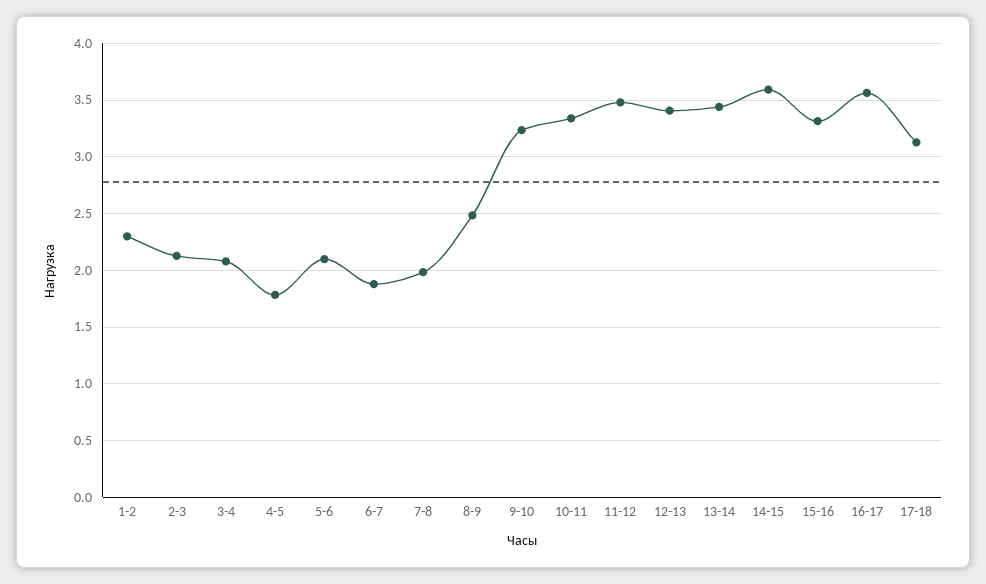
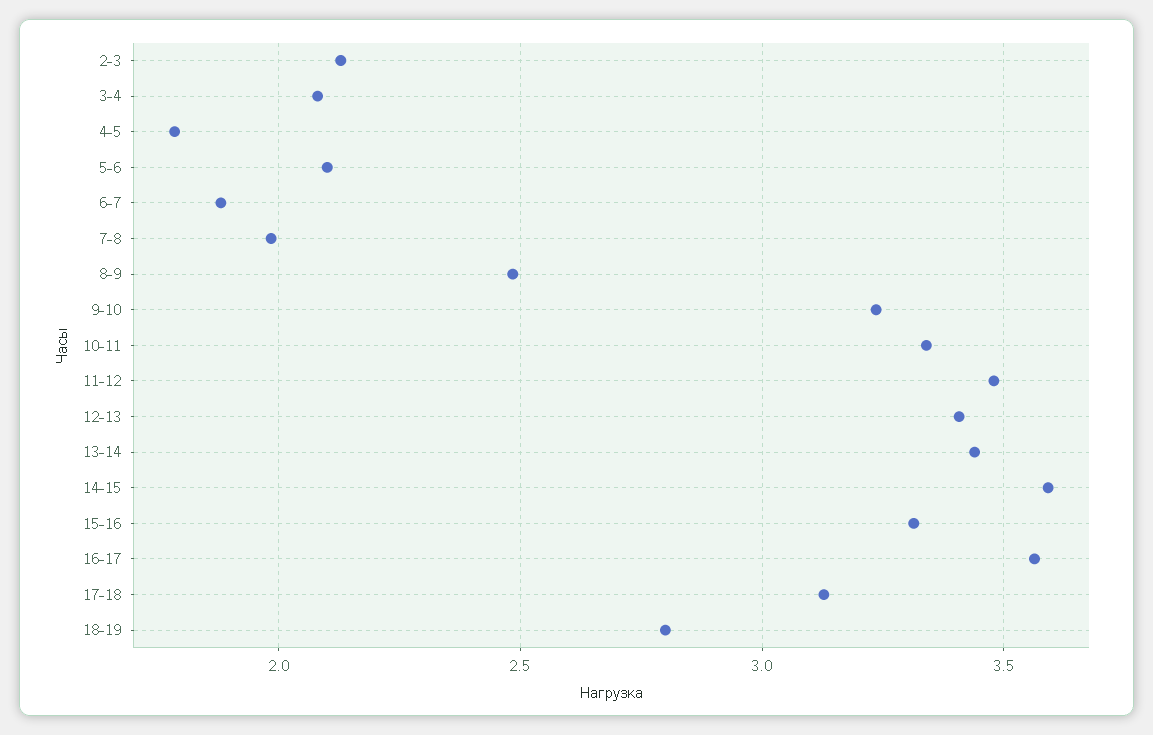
1-2: 2.3 -> none
18-19: none -> 2.8

